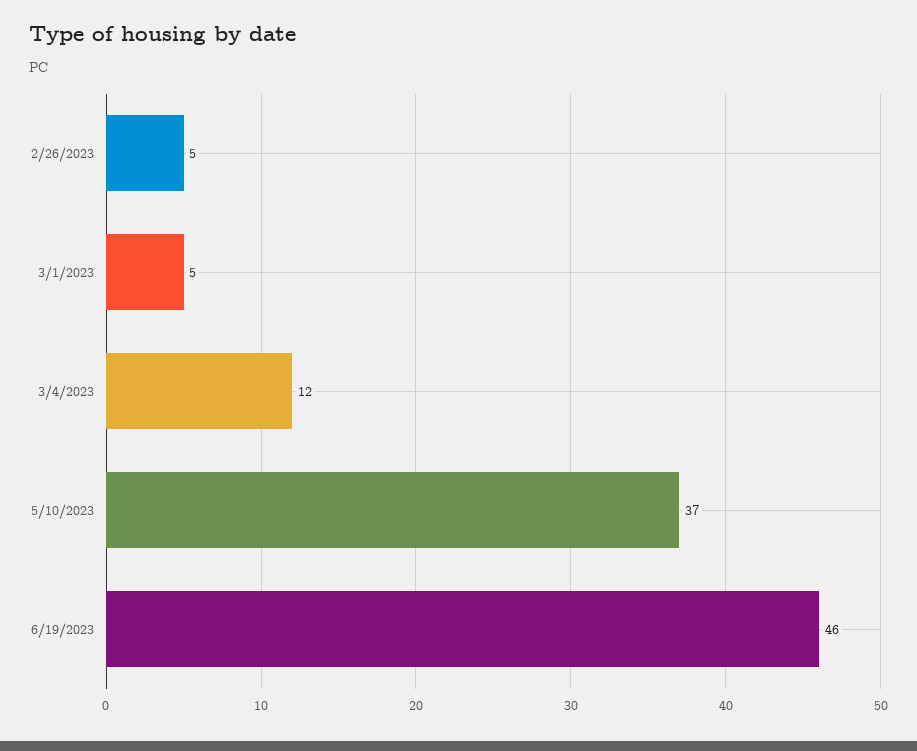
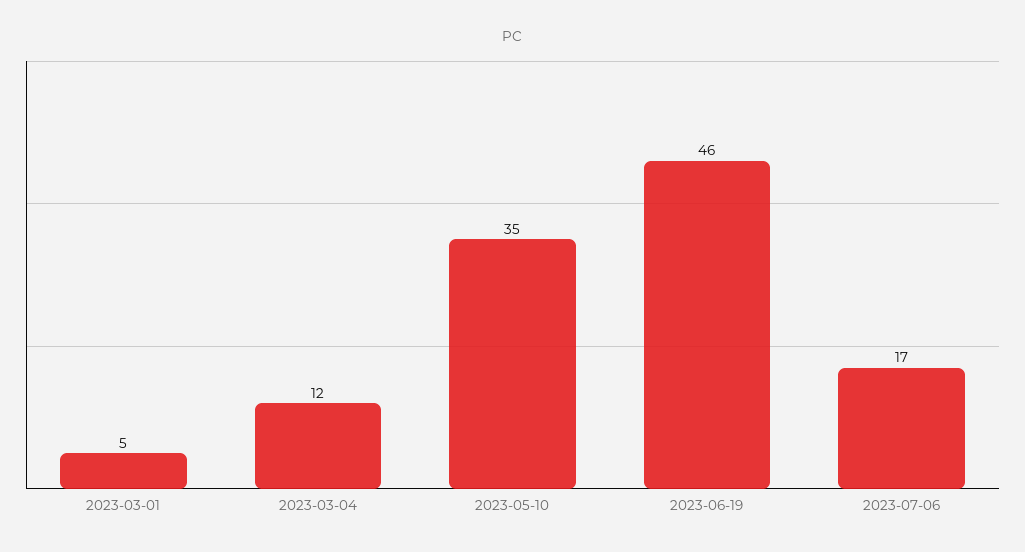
2/26/2023: 5 -> none
5/10/2023: 37 -> 35
2023-07-06: none -> 17

